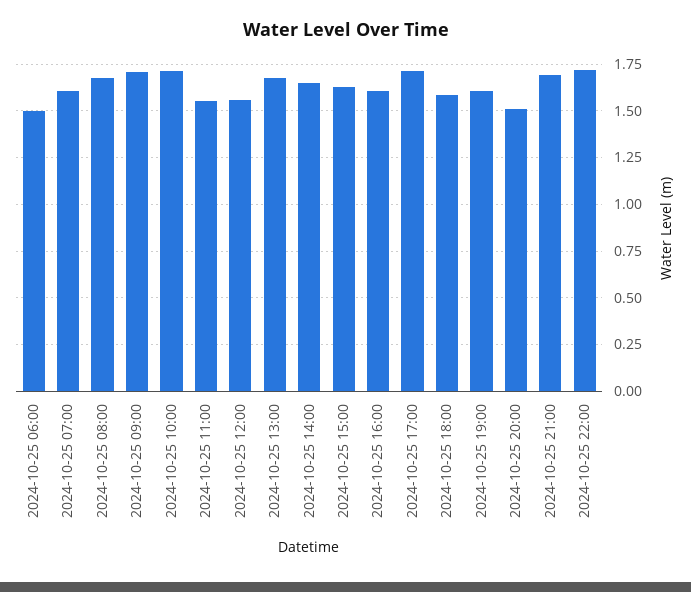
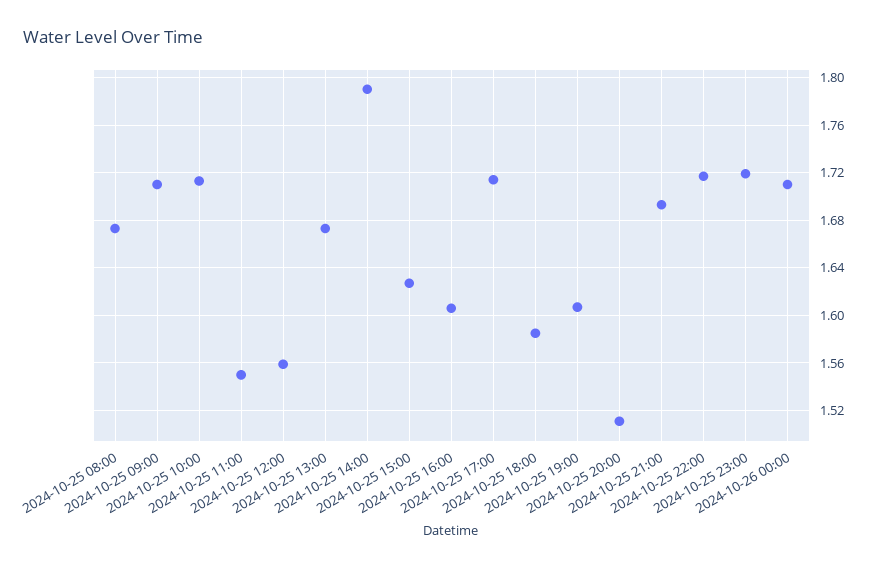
2024-10-25 06:00: 1.5 -> none
2024-10-25 07:00: 1.6 -> none
2024-10-25 14:00: 1.65 -> 1.79
2024-10-25 23:00: none -> 1.72
2024-10-26 00:00: none -> 1.71

